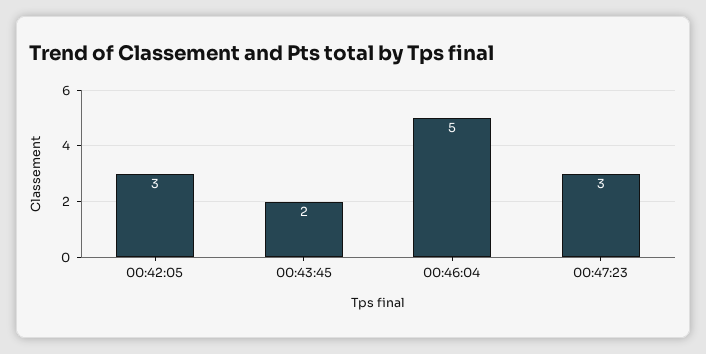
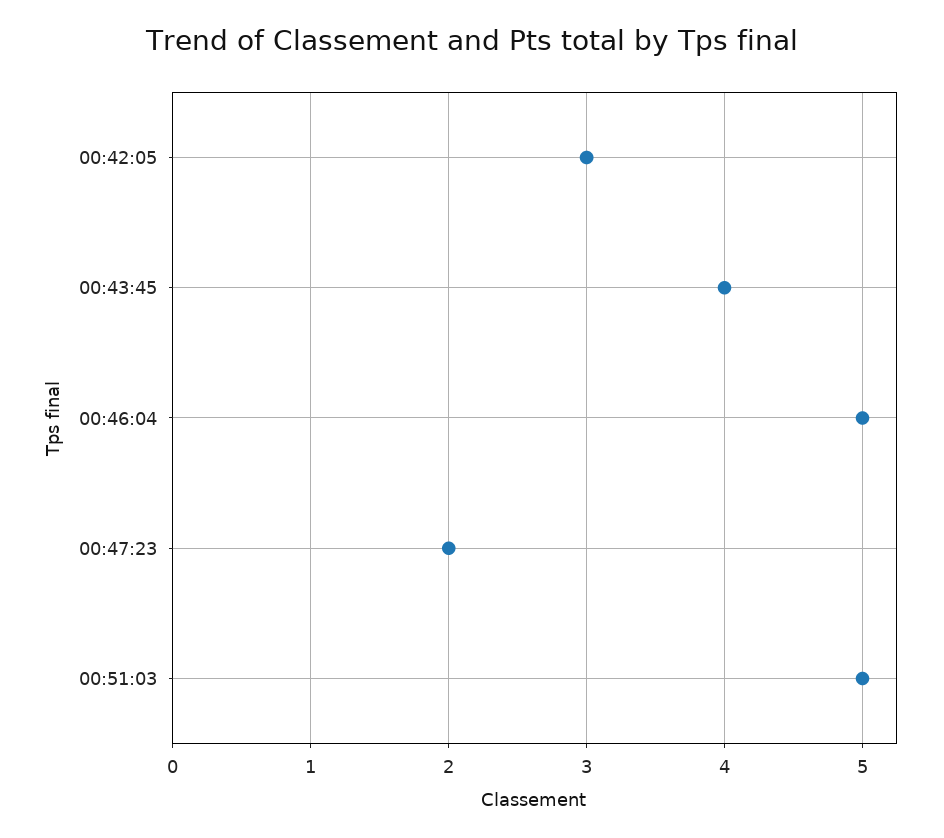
00:43:45: 2 -> 4
00:47:23: 3 -> 2
00:51:03: none -> 5

